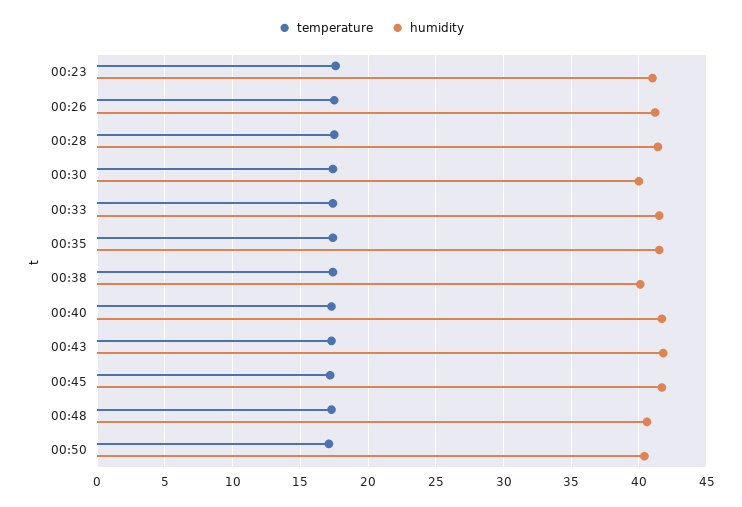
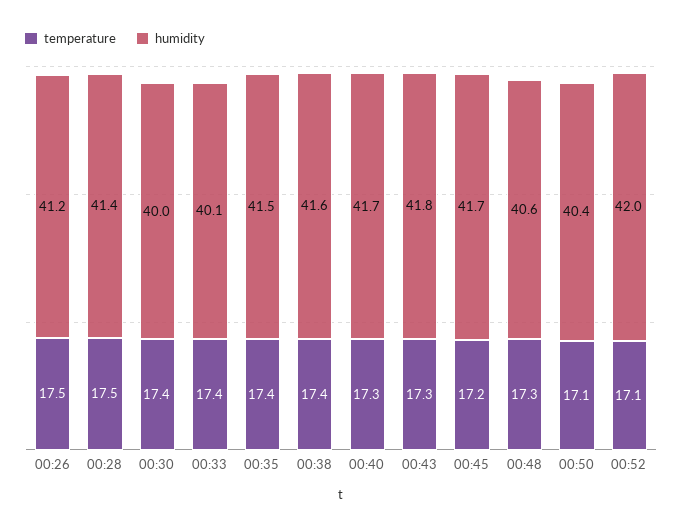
temperature, 00:23: 17.5 -> none
humidity, 00:23: 41 -> none
humidity, 00:33: 41.5 -> 40.1
humidity, 00:38: 40 -> 41.6
temperature, 00:52: none -> 17.1
humidity, 00:52: none -> 42

